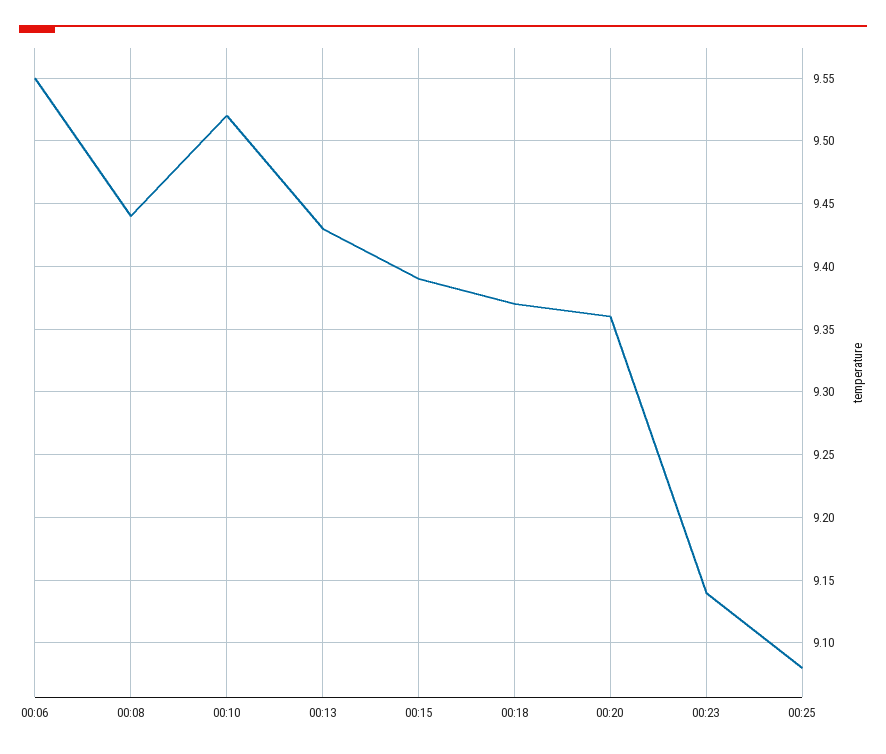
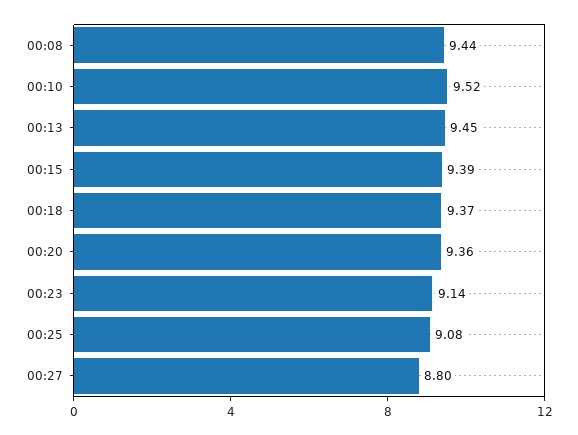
00:06: 9.55 -> none
00:13: 9.43 -> 9.45
00:27: none -> 8.8

